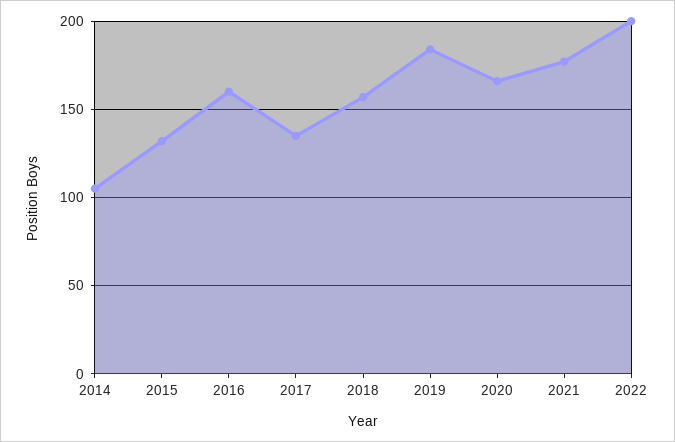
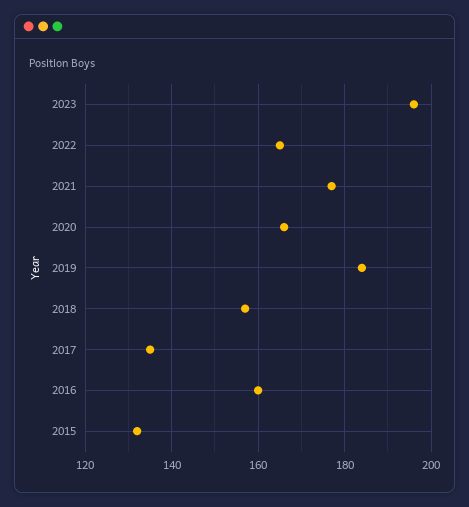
2014: 105 -> none
2022: 200 -> 165
2023: none -> 195

